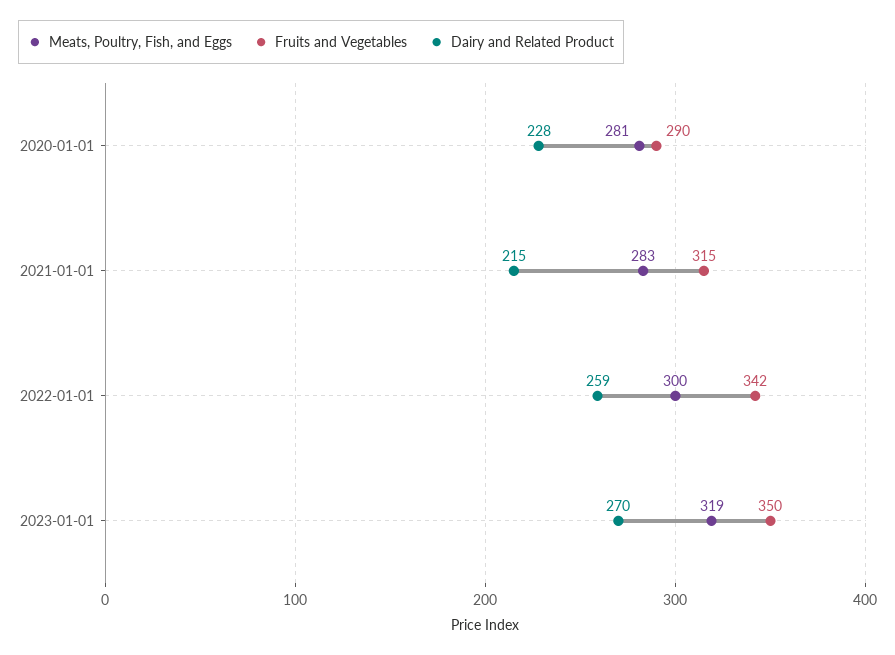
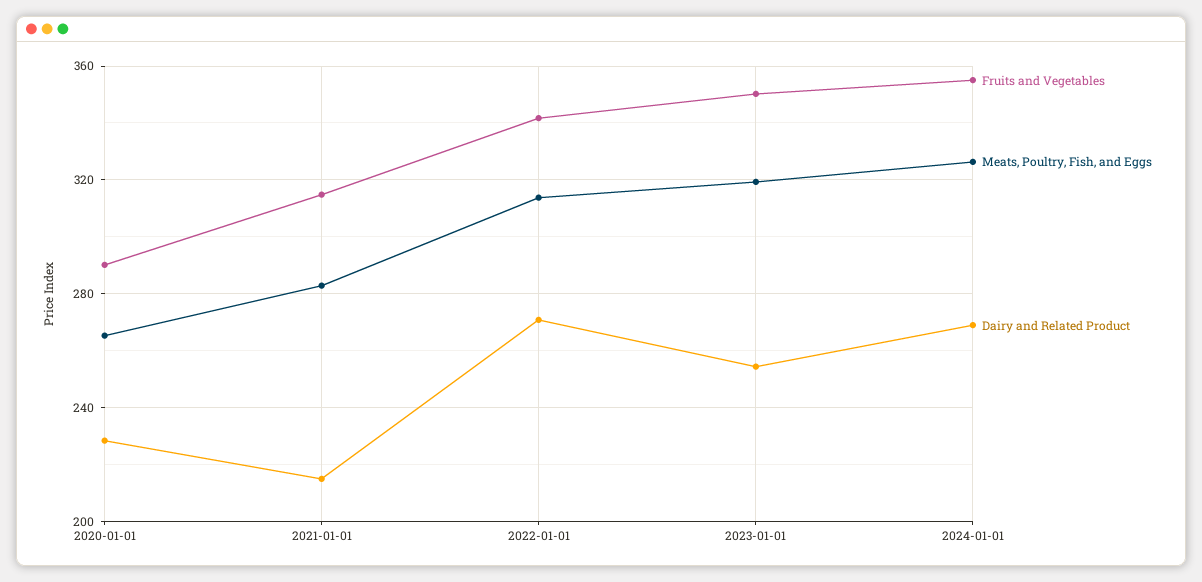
Meats, Poultry, Fish, and Eggs, 2020-01-01: 281 -> 265
Meats, Poultry, Fish, and Eggs, 2022-01-01: 300 -> 315
Dairy and Related Product, 2022-01-01: 259 -> 270
Dairy and Related Product, 2023-01-01: 270 -> 255
Fruits and Vegetables, 2024-01-01: none -> 355
Meats, Poultry, Fish, and Eggs, 2024-01-01: none -> 325
Dairy and Related Product, 2024-01-01: none -> 270

